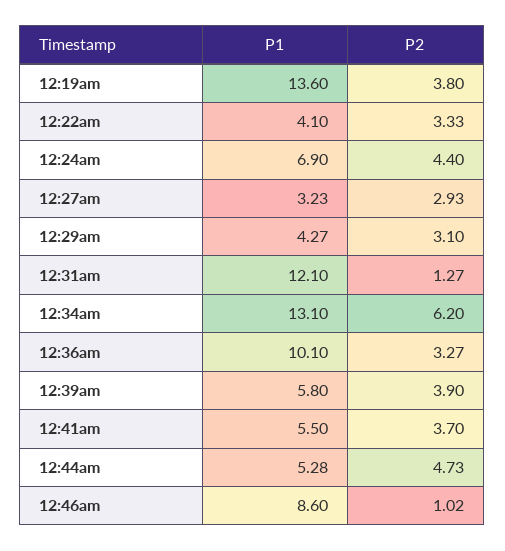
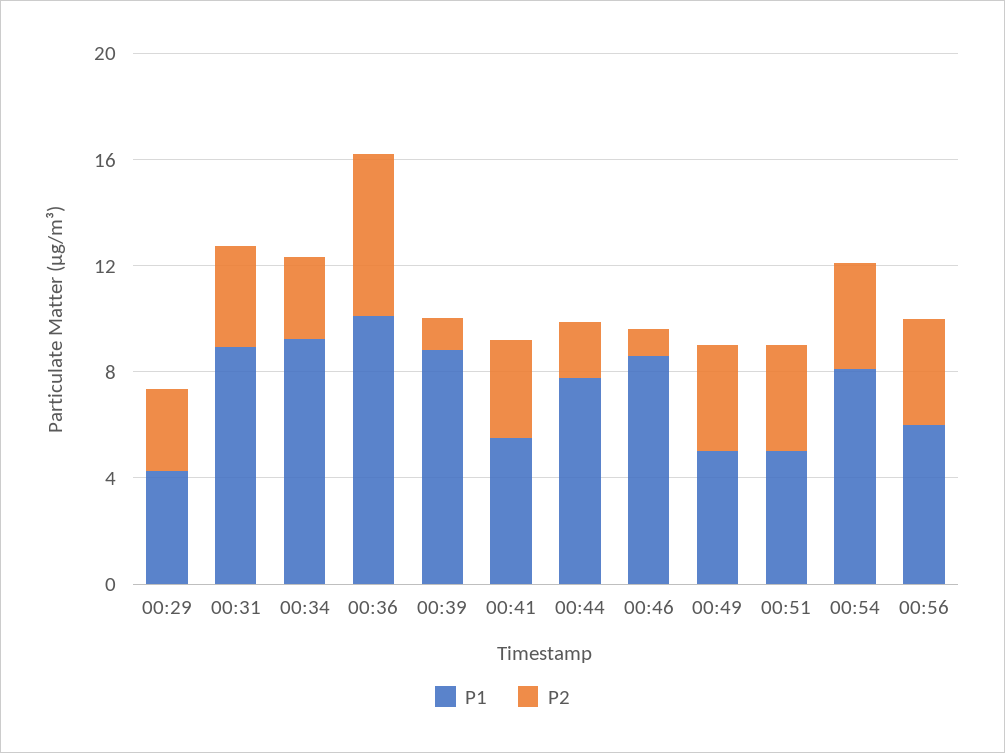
P1, 12:19am: 13.6 -> none
P2, 12:19am: 3.8 -> none
P1, 12:22am: 4.1 -> none
P2, 12:22am: 3.33 -> none
P1, 12:24am: 6.9 -> none
P2, 12:24am: 4.4 -> none
P1, 12:27am: 3.23 -> none
P2, 12:27am: 2.93 -> none
P1, 12:31am: 12.1 -> 9
P2, 12:31am: 1.27 -> 4
P1, 12:34am: 13.1 -> 9
P2, 12:34am: 6.2 -> 3
P2, 12:36am: 3.27 -> 6
P1, 12:39am: 5.8 -> 9
P2, 12:39am: 3.9 -> 1
P1, 12:44am: 5.28 -> 8
P2, 12:44am: 4.73 -> 2
P1, 00:49: none -> 5
P2, 00:49: none -> 4
P1, 00:51: none -> 5
P2, 00:51: none -> 4
P1, 00:54: none -> 8
P2, 00:54: none -> 4
P1, 00:56: none -> 6
P2, 00:56: none -> 4

